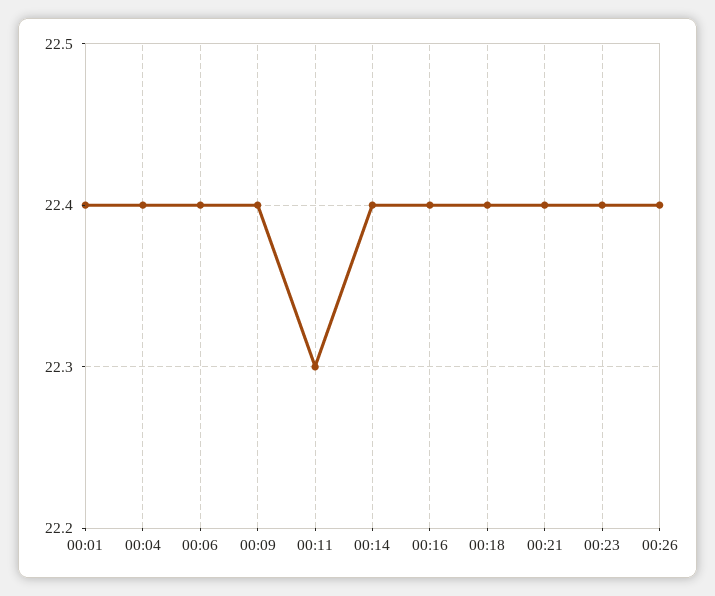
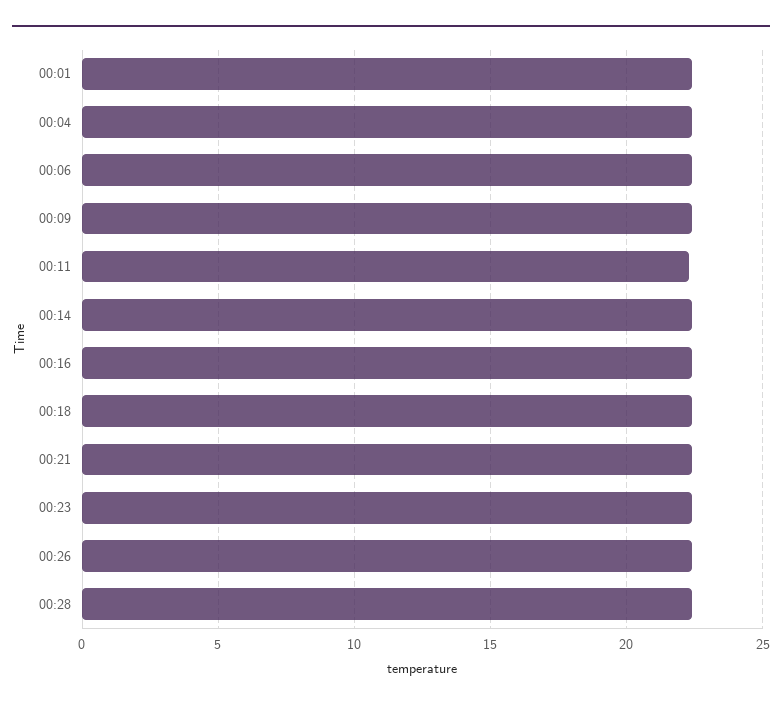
00:28: none -> 22.5

